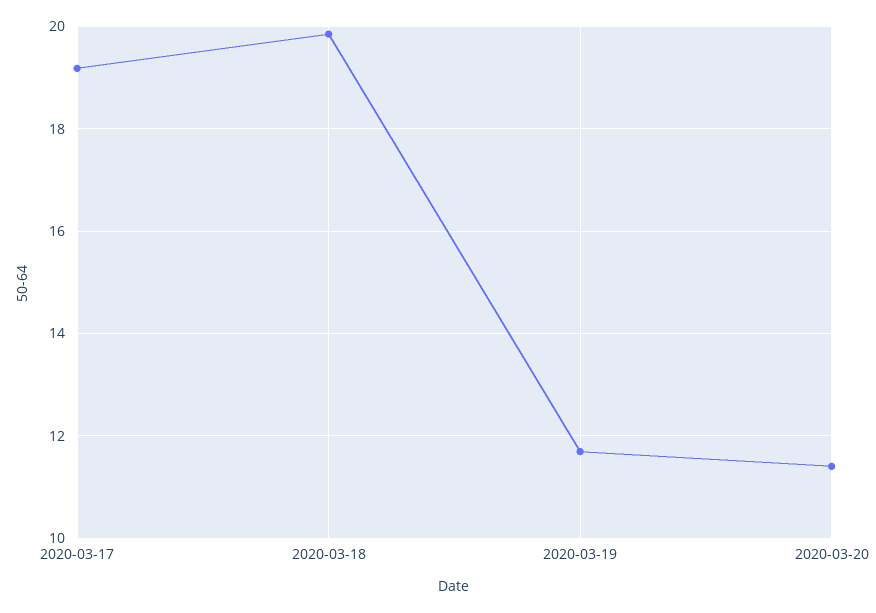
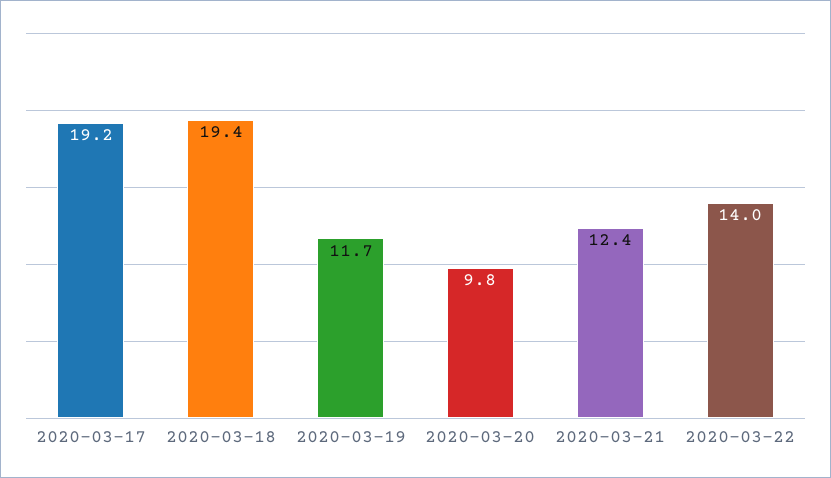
2020-03-18: 19.8 -> 19.4
2020-03-20: 11.4 -> 9.8
2020-03-21: none -> 12.4
2020-03-22: none -> 14

